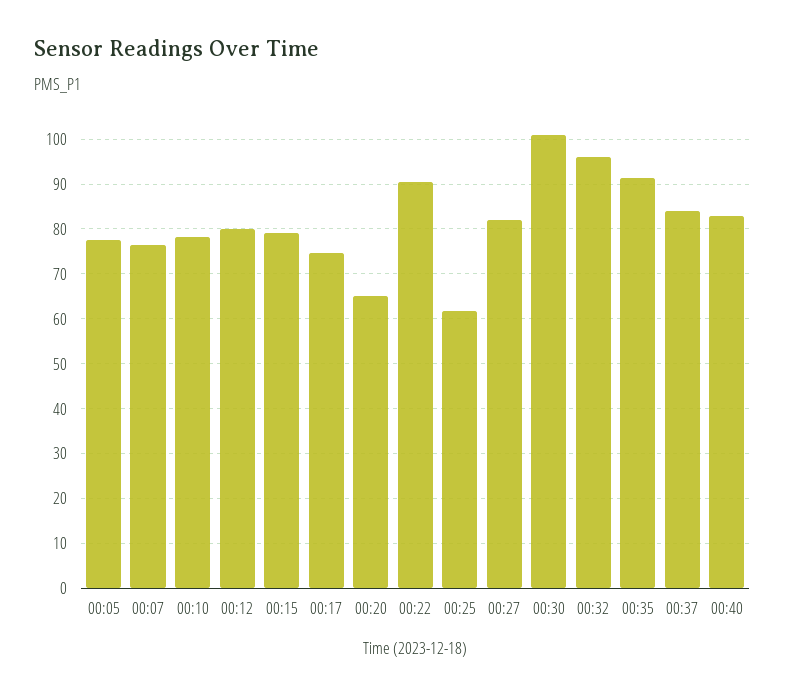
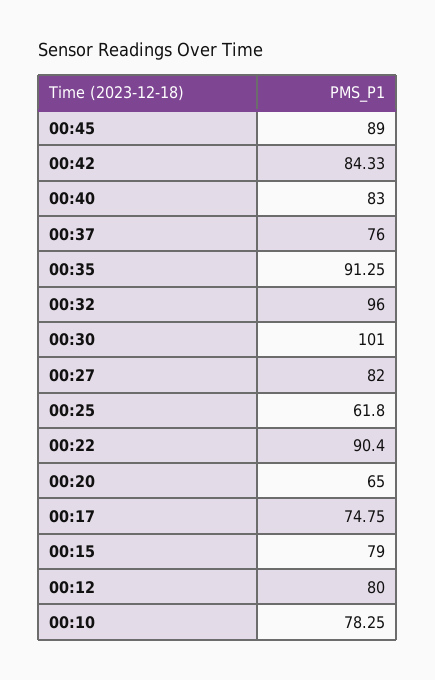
00:05: 78 -> none
00:07: 76 -> none
00:37: 84 -> 76
00:45: none -> 89
00:42: none -> 84.33

